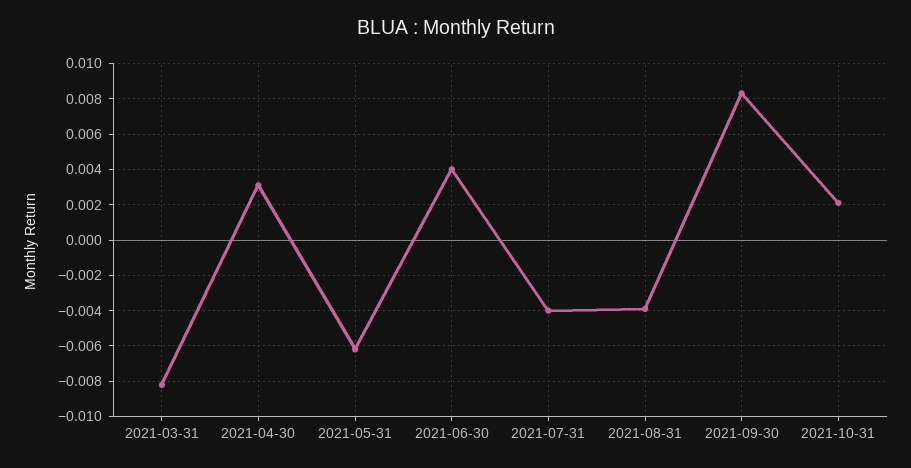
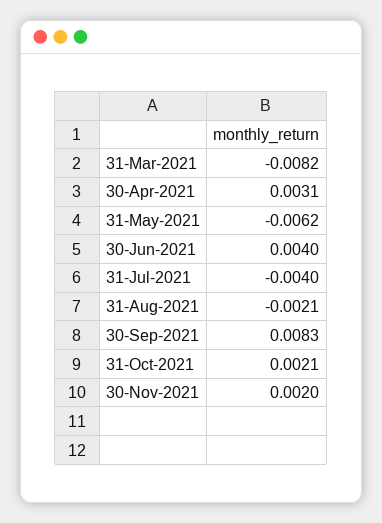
2021-08-31: -0.004 -> -0.0021
30-Nov-2021: none -> 0.002

